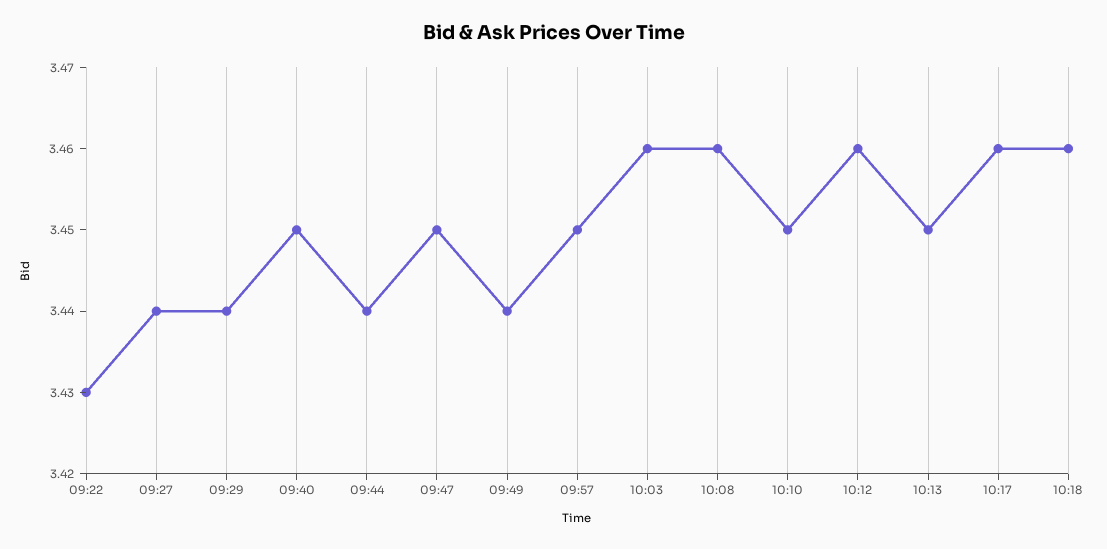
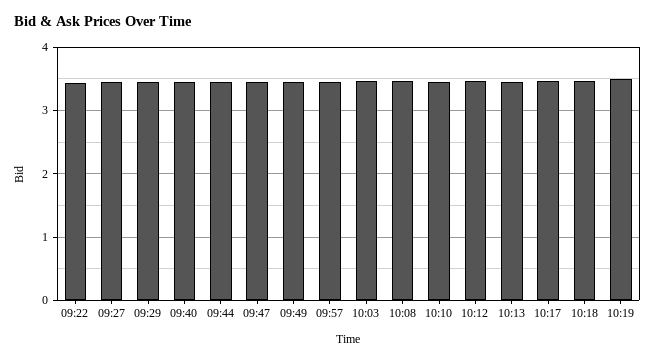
10:19: none -> 3.5

